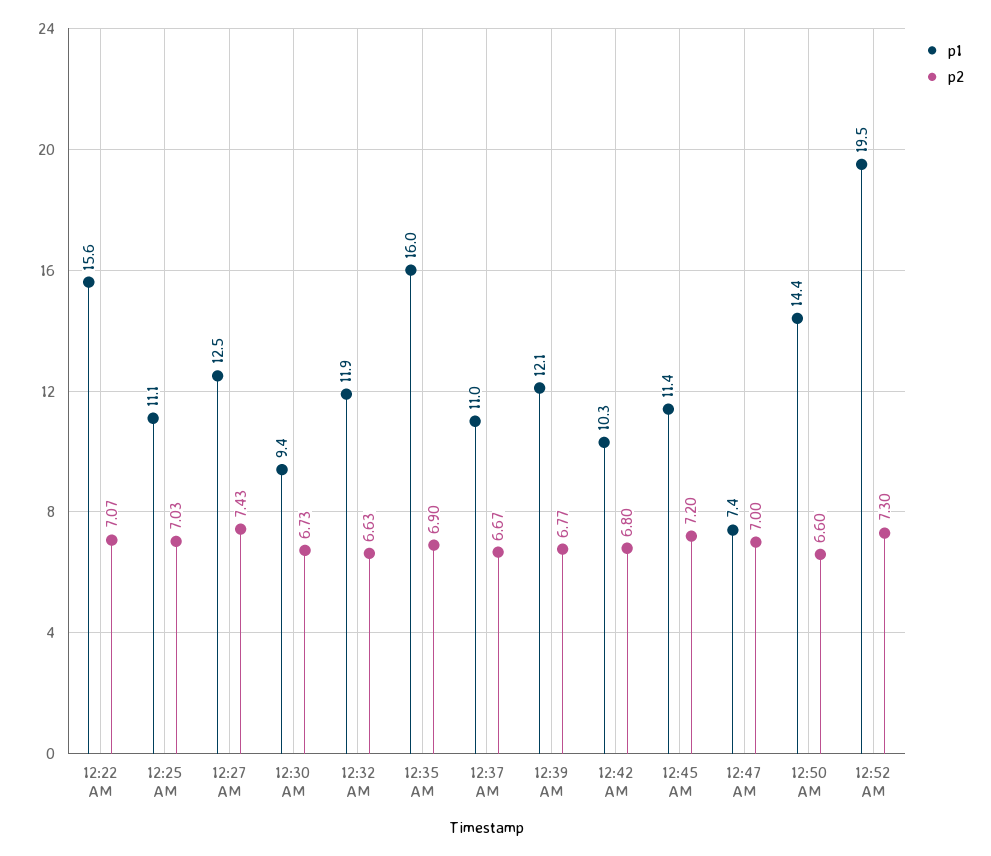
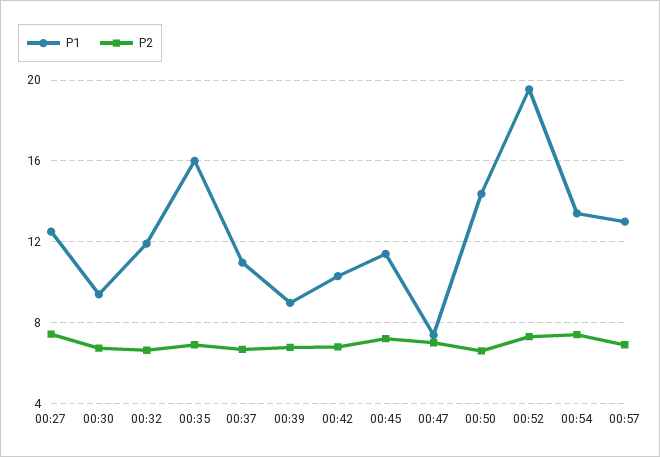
p1, 12:22 AM: 15.6 -> none
p2, 12:22 AM: 7.07 -> none
p1, 12:25 AM: 11.1 -> none
p2, 12:25 AM: 7.03 -> none
p1, 12:39 AM: 12.1 -> 9
p1, 00:54: none -> 13.5
p2, 00:54: none -> 7.5
p1, 00:57: none -> 13
p2, 00:57: none -> 7

